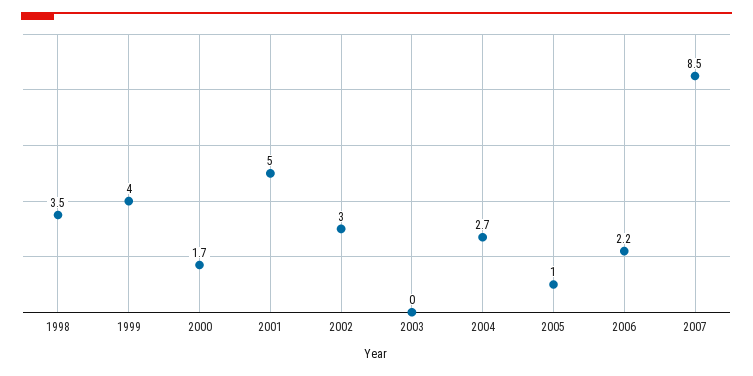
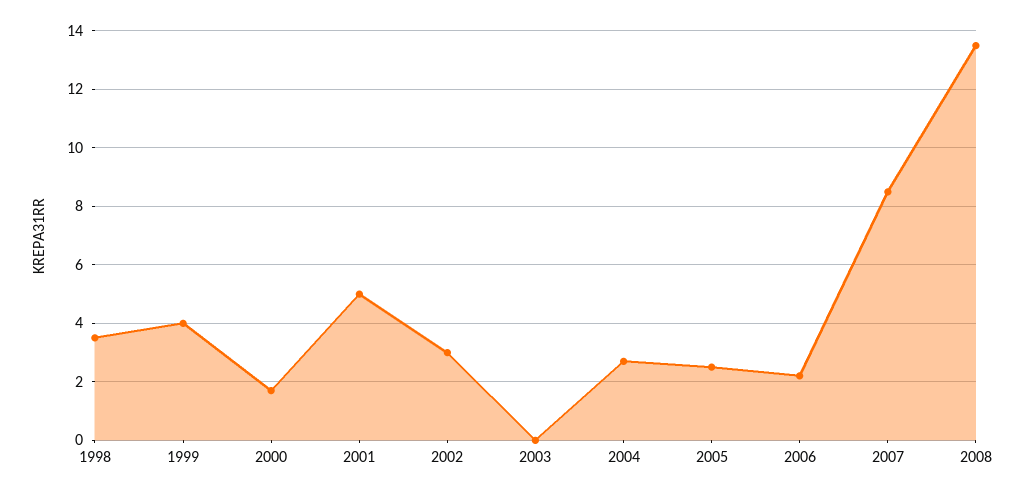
2005: 1 -> 2.5
2008: none -> 13.5

